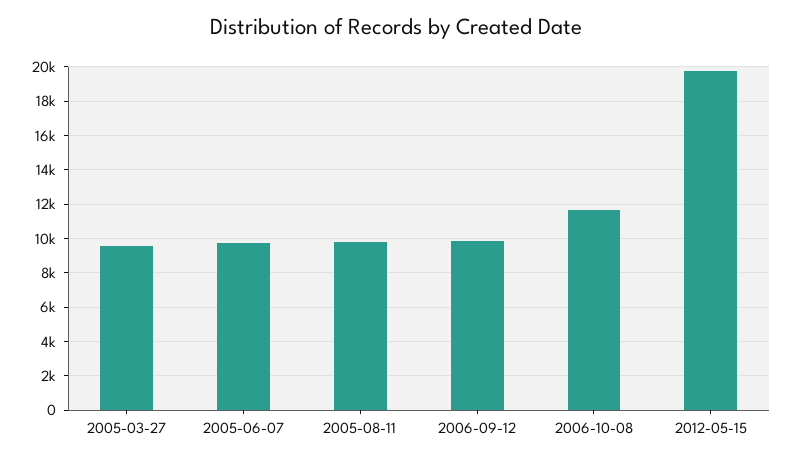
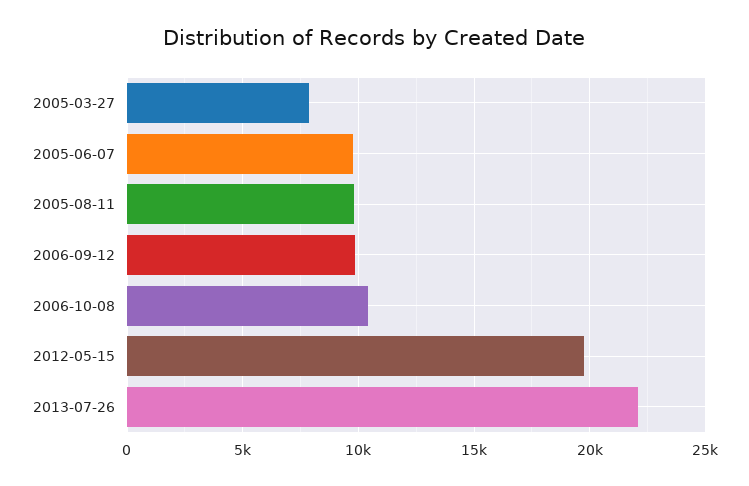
2005-03-27: 9500 -> 8000
2006-10-08: 11500 -> 10500
2013-07-26: none -> 22000

